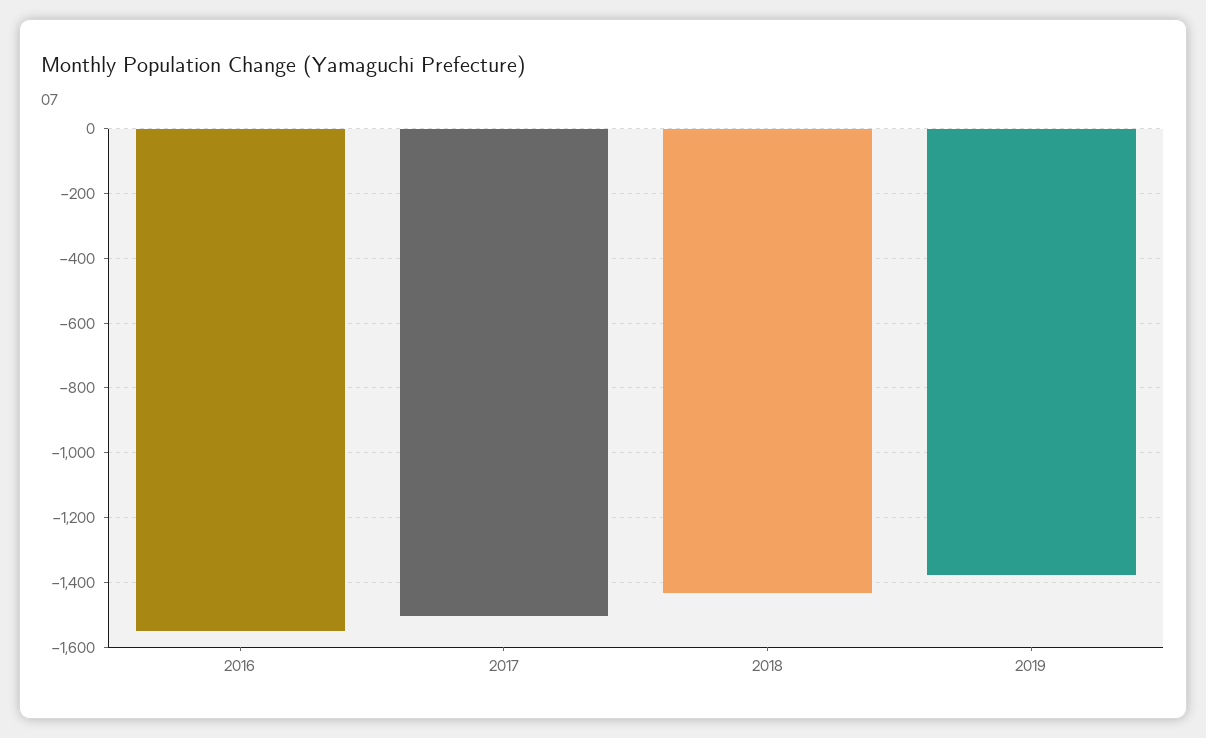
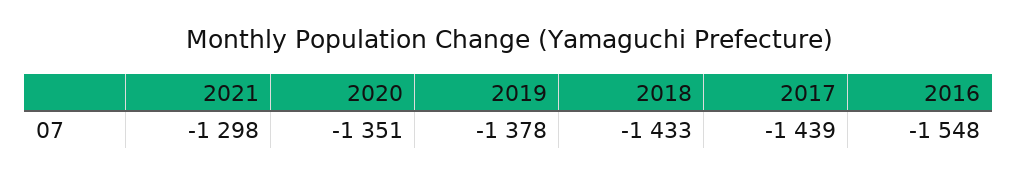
2017: -1500 -> -1439
2021: none -> -1298
2020: none -> -1351

